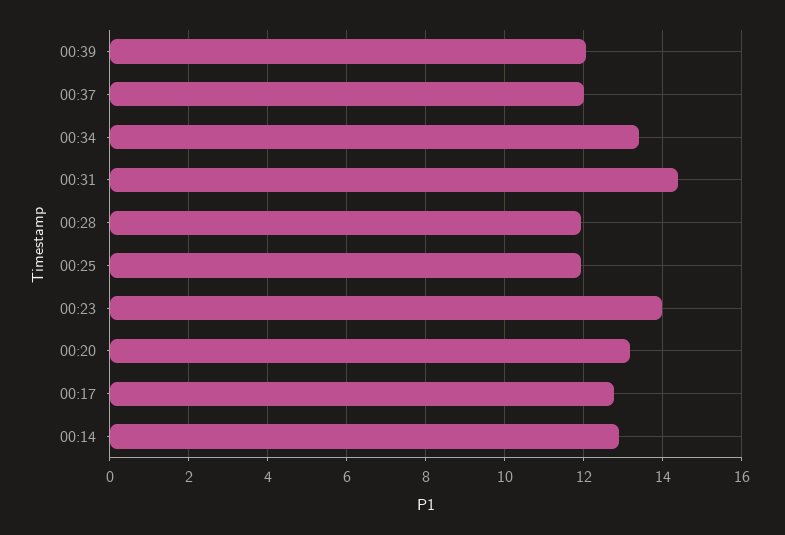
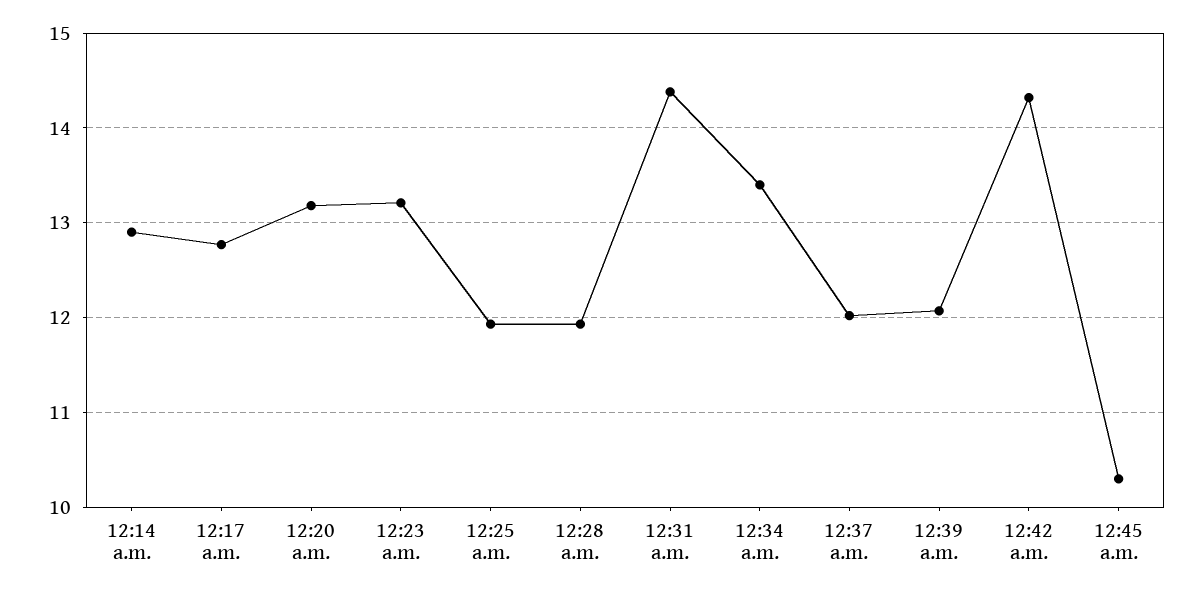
00:23: 14 -> 13.2
12:42 a.m.: none -> 14.3
12:45 a.m.: none -> 10.3

